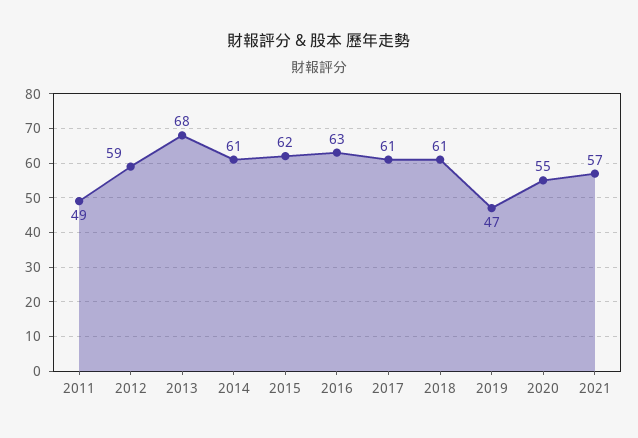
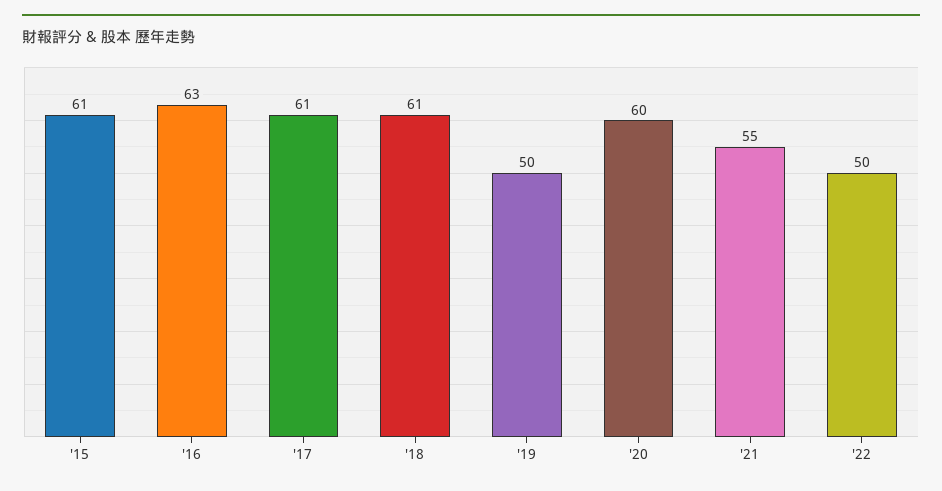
2011: 49 -> none
2012: 59 -> none
2013: 68 -> none
2014: 61 -> none
2015: 62 -> 61
2019: 47 -> 50
2020: 55 -> 60
2021: 57 -> 55
'22: none -> 50

